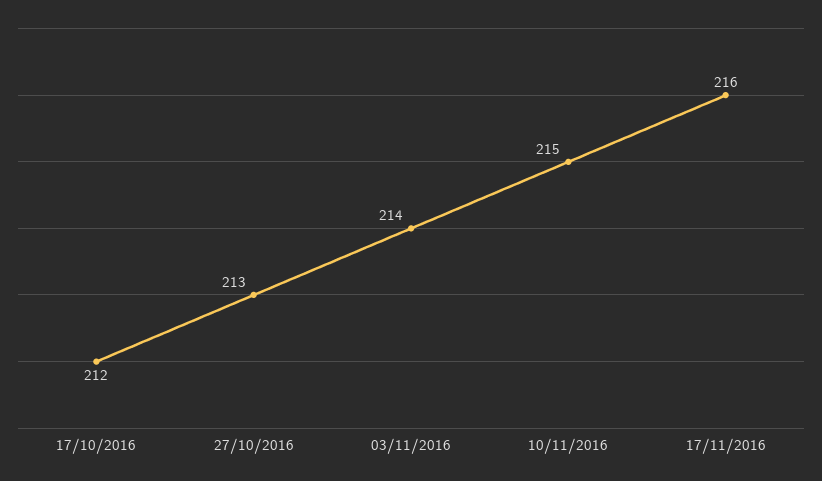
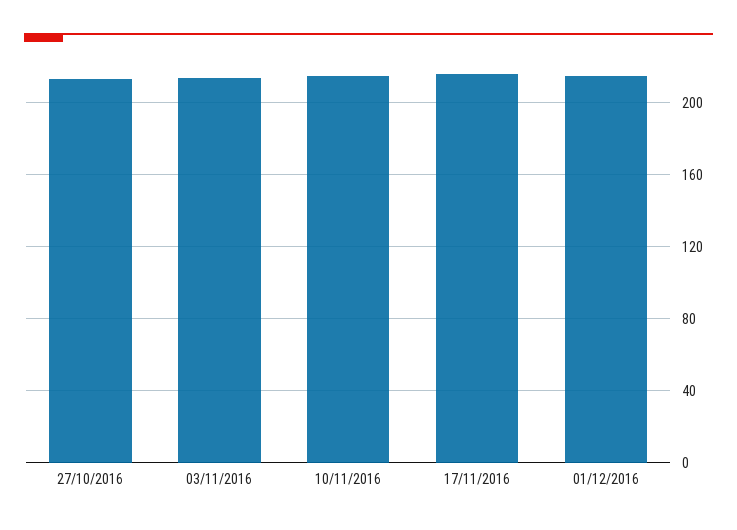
17/10/2016: 212 -> none
01/12/2016: none -> 215

